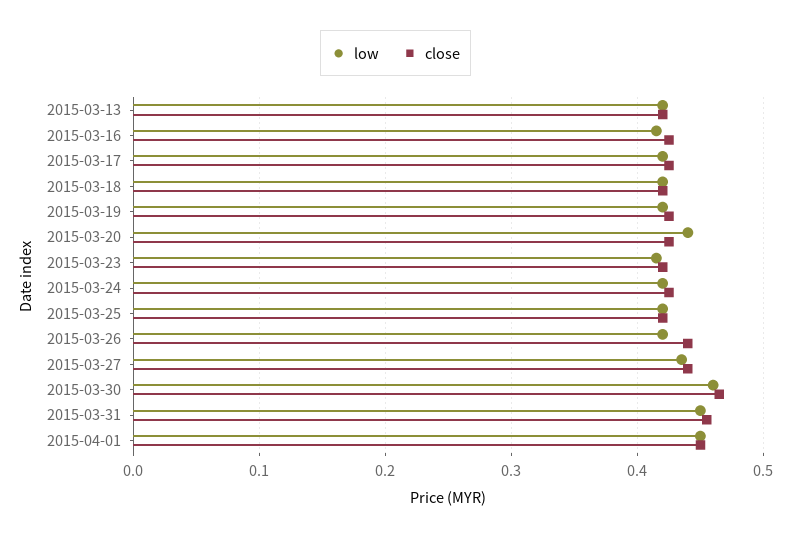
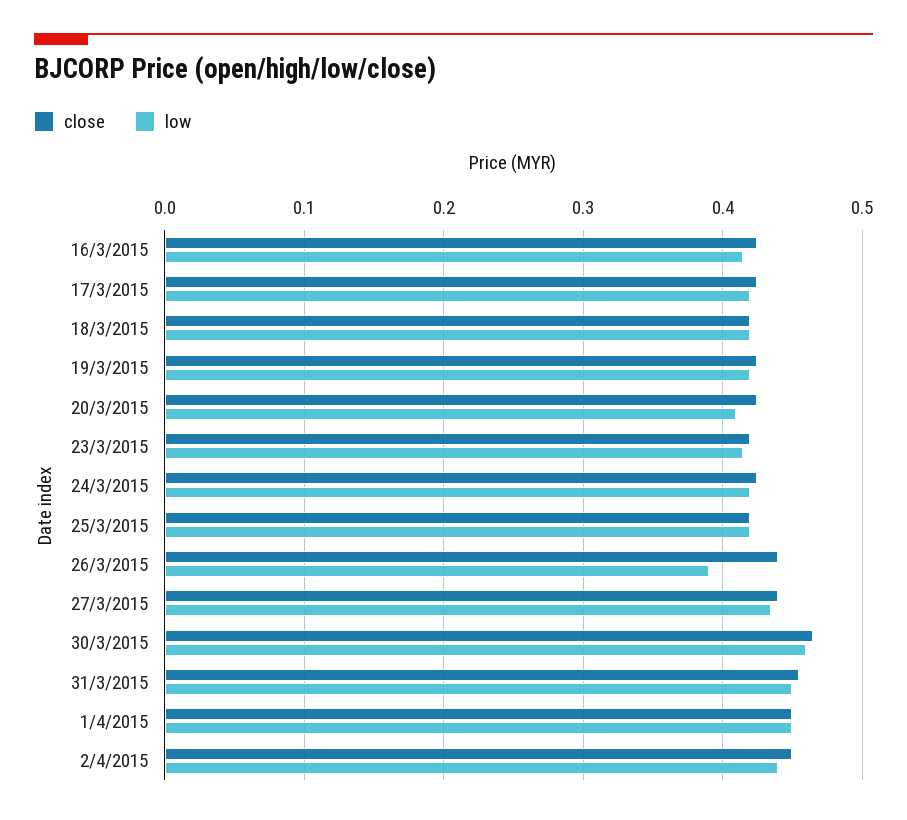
low, 2015-03-13: 0.42 -> none
close, 2015-03-13: 0.42 -> none
low, 2015-03-20: 0.44 -> 0.41
low, 2015-03-26: 0.42 -> 0.39
close, 2/4/2015: none -> 0.45
low, 2/4/2015: none -> 0.44

